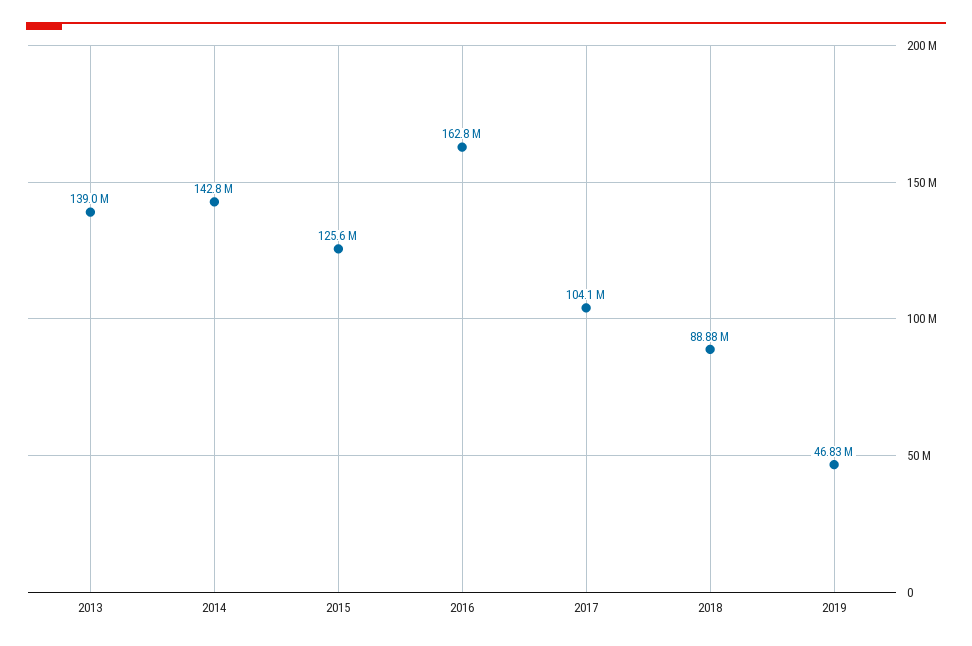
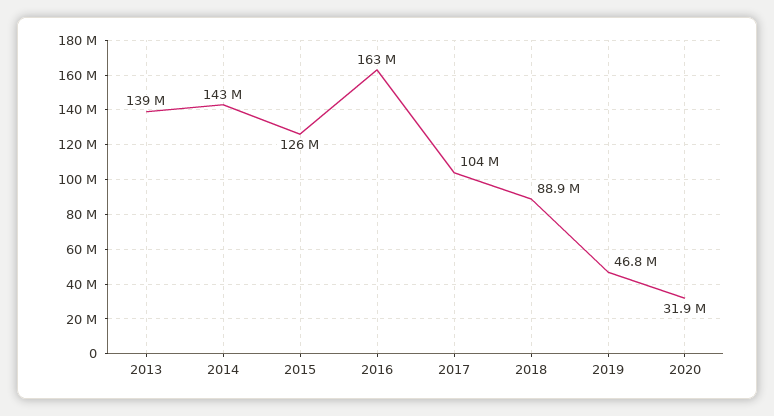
2020: none -> 31900000

